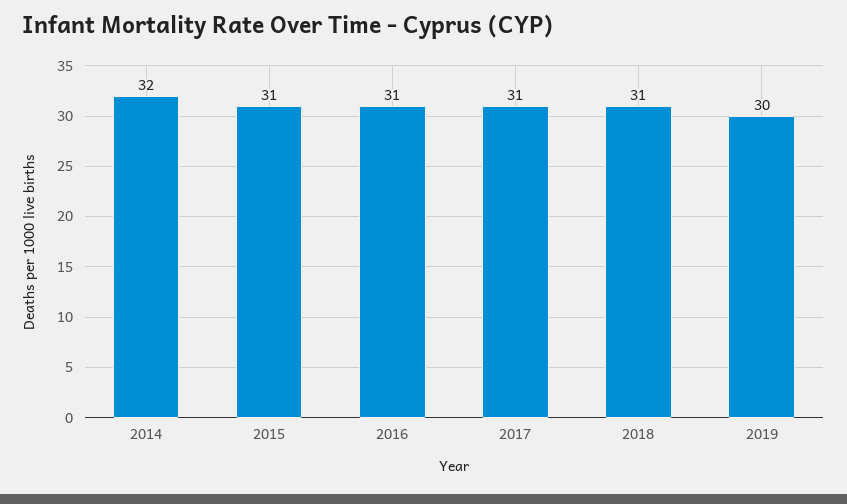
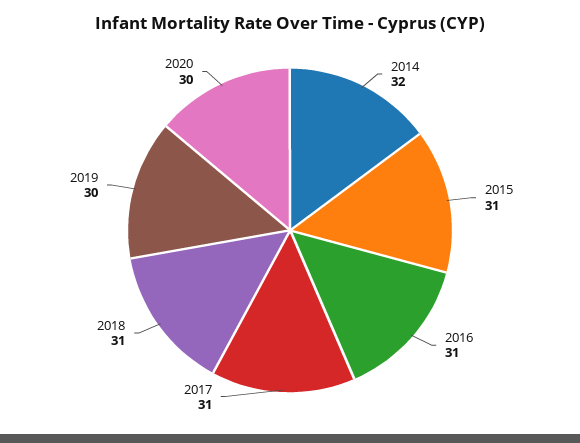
2020: none -> 30

